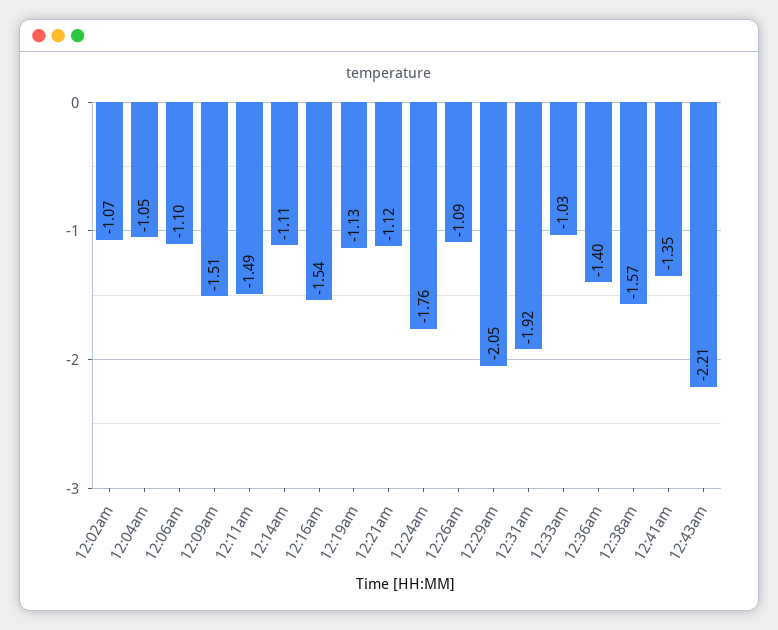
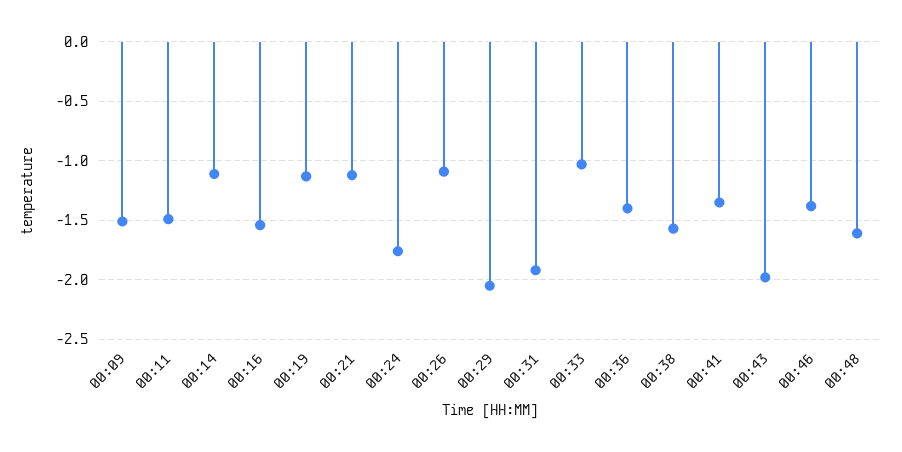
12:02am: -1.07 -> none
12:04am: -1.05 -> none
12:06am: -1.1 -> none
12:43am: -2.21 -> -2
00:46: none -> -1.4
00:48: none -> -1.6

